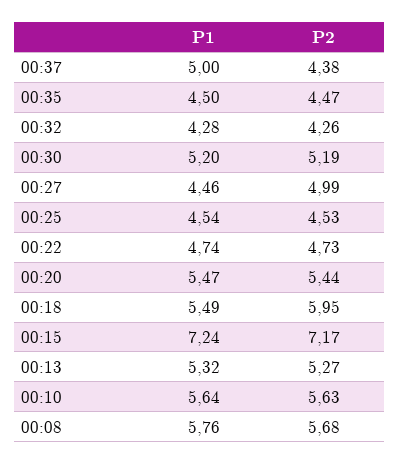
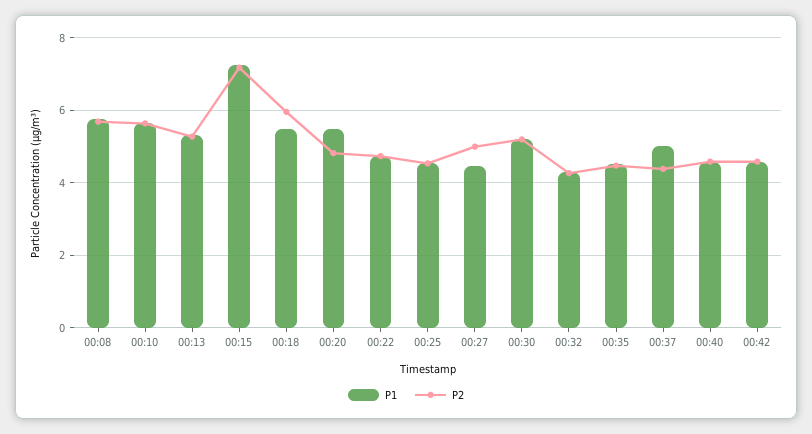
P2, 00:20: 5.44 -> 4.8
P1, 00:40: none -> 4.6
P2, 00:40: none -> 4.6
P1, 00:42: none -> 4.6
P2, 00:42: none -> 4.6

